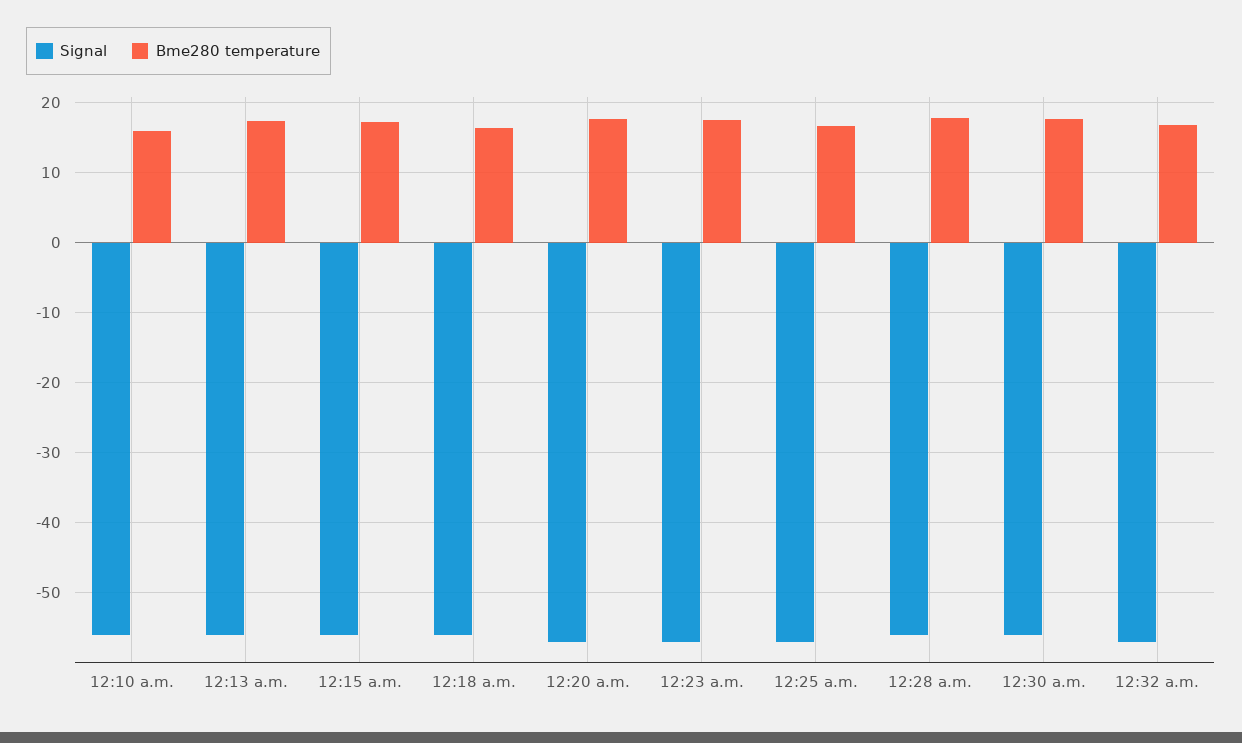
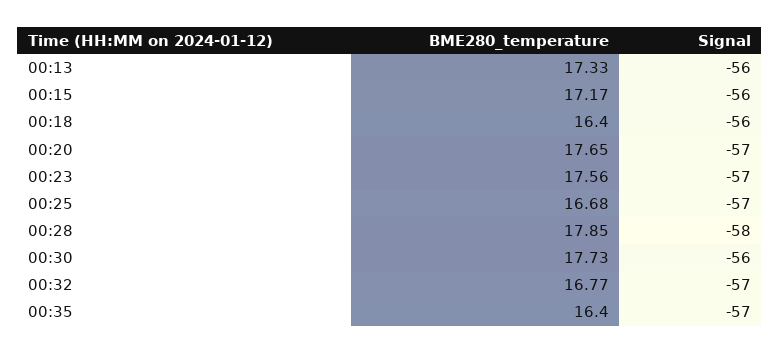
Signal, 12:10 a.m.: -56 -> none
Bme280 temperature, 12:10 a.m.: 16 -> none
Signal, 12:28 a.m.: -56 -> -58
Bme280 temperature, 00:35: none -> 16.4
Signal, 00:35: none -> -57

